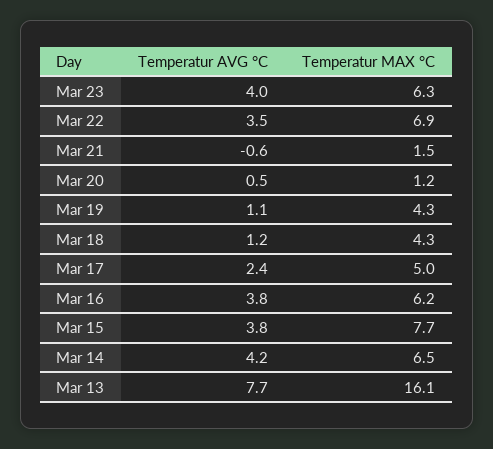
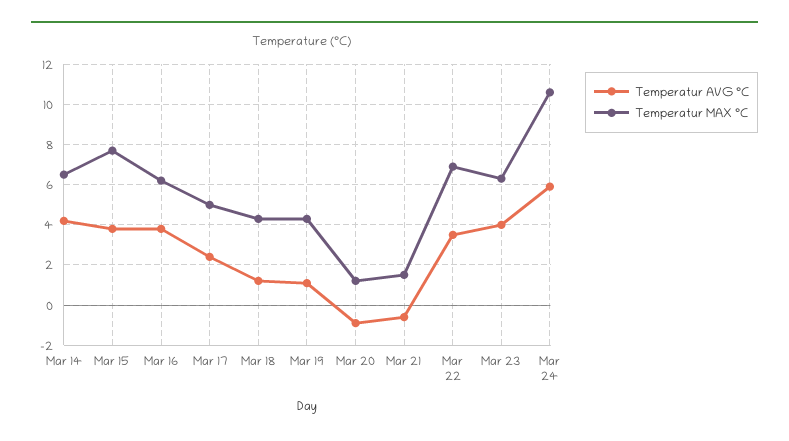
Temperatur AVG °C, Mar 20: 0.5 -> -1
Temperatur AVG °C, Mar 13: 7.7 -> none
Temperatur MAX °C, Mar 13: 16.1 -> none
Temperatur AVG °C, Mar 24: none -> 6
Temperatur MAX °C, Mar 24: none -> 10.5

